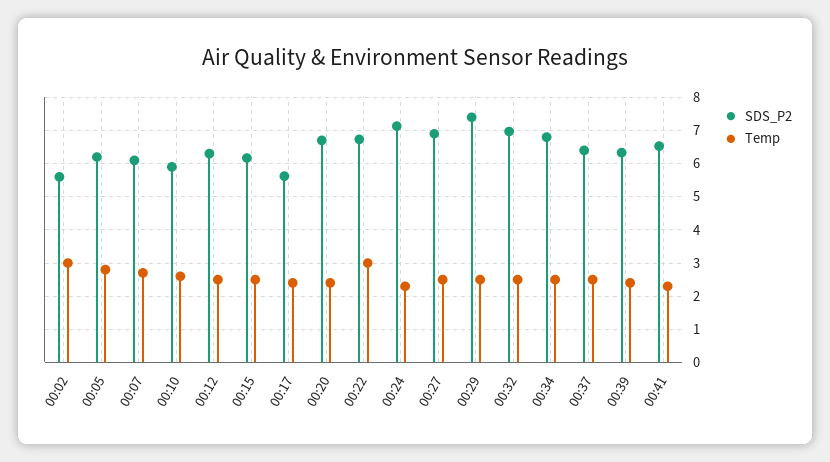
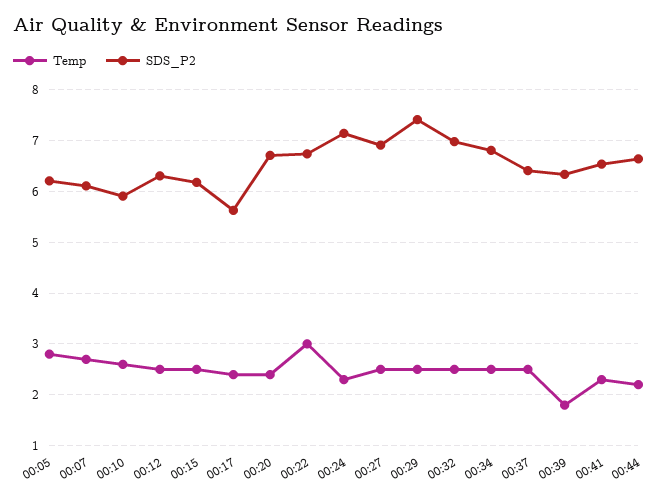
SDS_P2, 00:02: 5.6 -> none
Temp, 00:02: 3 -> none
Temp, 00:39: 2.4 -> 1.8
Temp, 00:44: none -> 2.2
SDS_P2, 00:44: none -> 6.6

